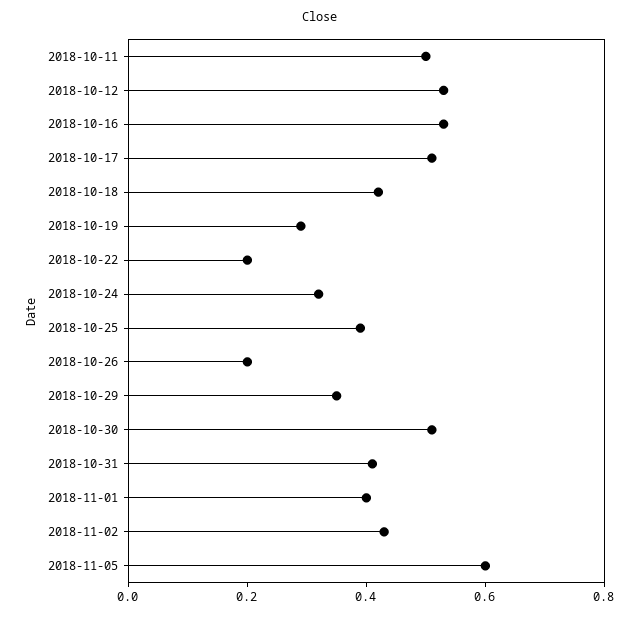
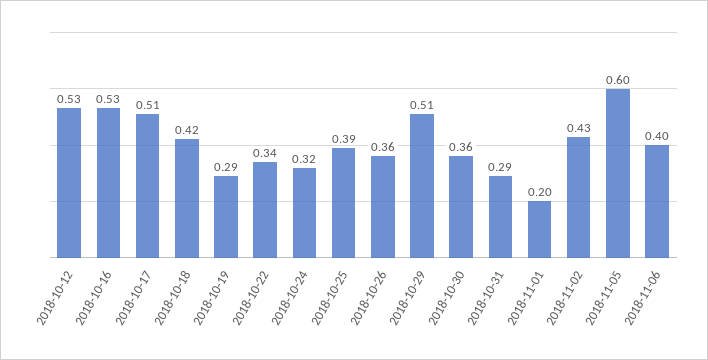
2018-10-11: 0.5 -> none
2018-10-22: 0.2 -> 0.34
2018-10-26: 0.2 -> 0.36
2018-10-29: 0.35 -> 0.51
2018-10-30: 0.5 -> 0.36
2018-10-31: 0.4 -> 0.29
2018-11-01: 0.4 -> 0.2
2018-11-06: none -> 0.4

